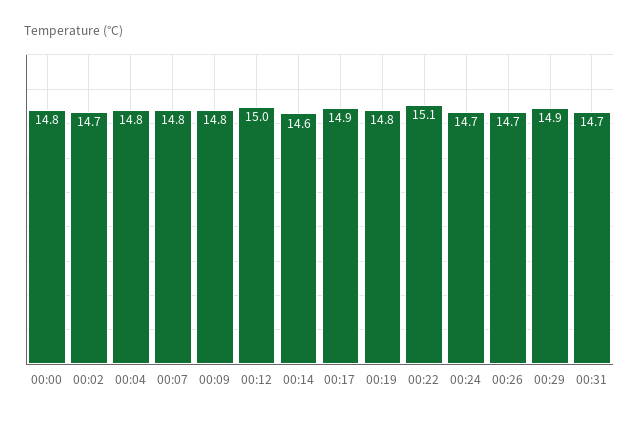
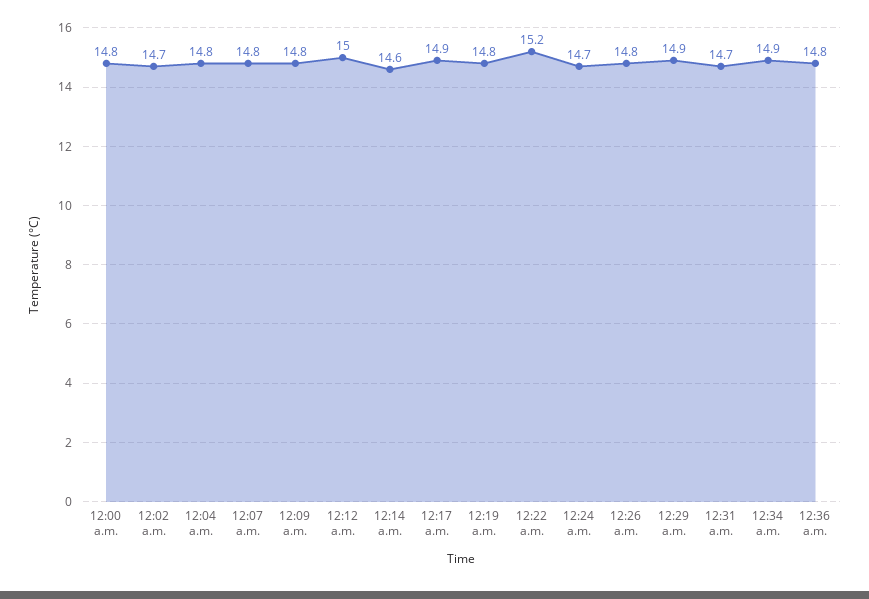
00:22: 15.1 -> 15.2
00:26: 14.7 -> 14.8
12:34 a.m.: none -> 14.9
12:36 a.m.: none -> 14.8

